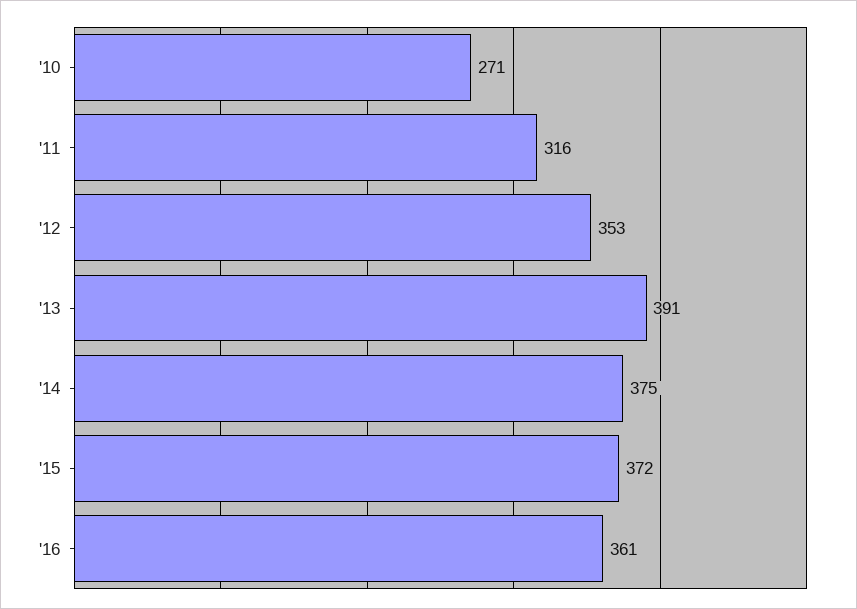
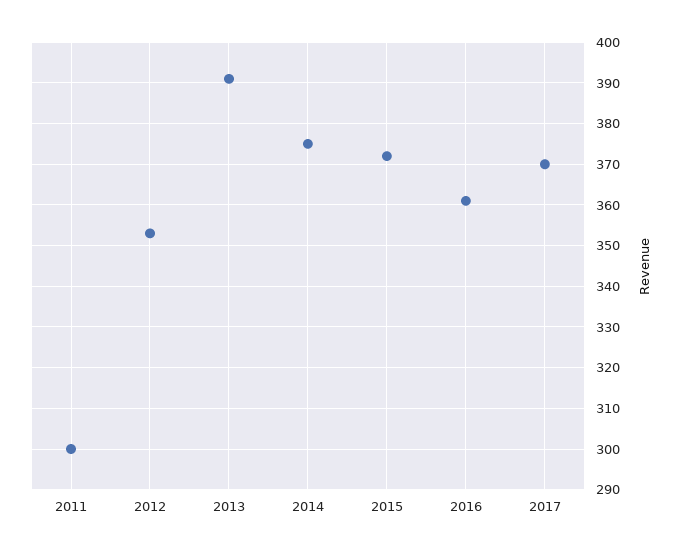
'10: 271 -> none
'11: 316 -> 300
2017: none -> 370

